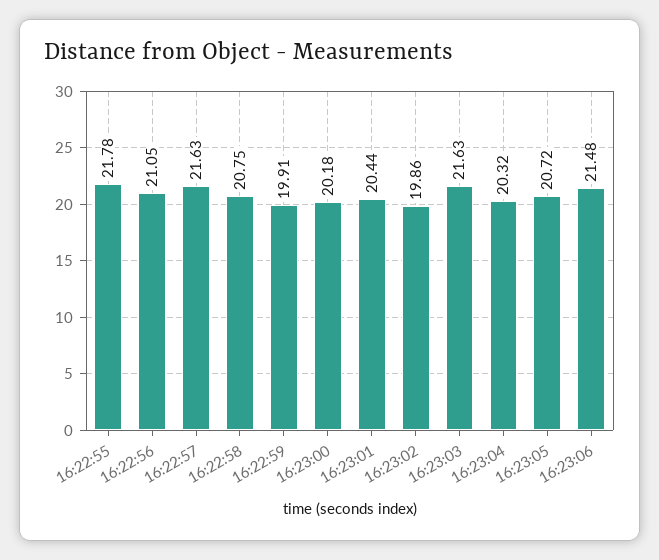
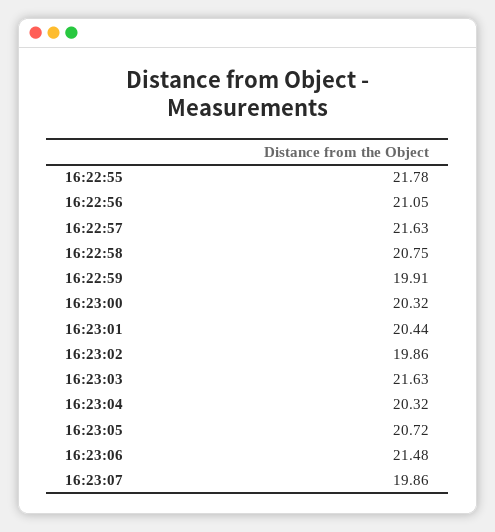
16:23:00: 20.18 -> 20.32
16:23:07: none -> 19.86

